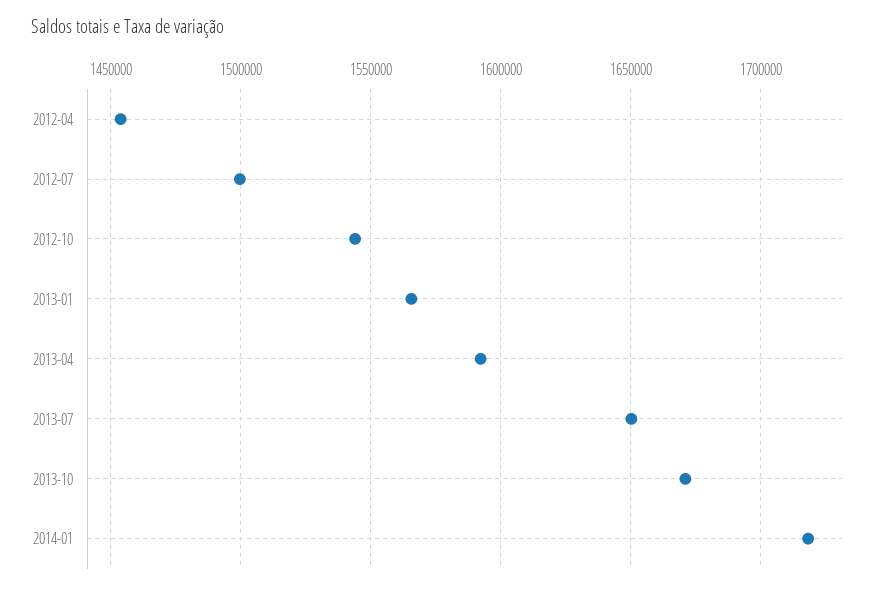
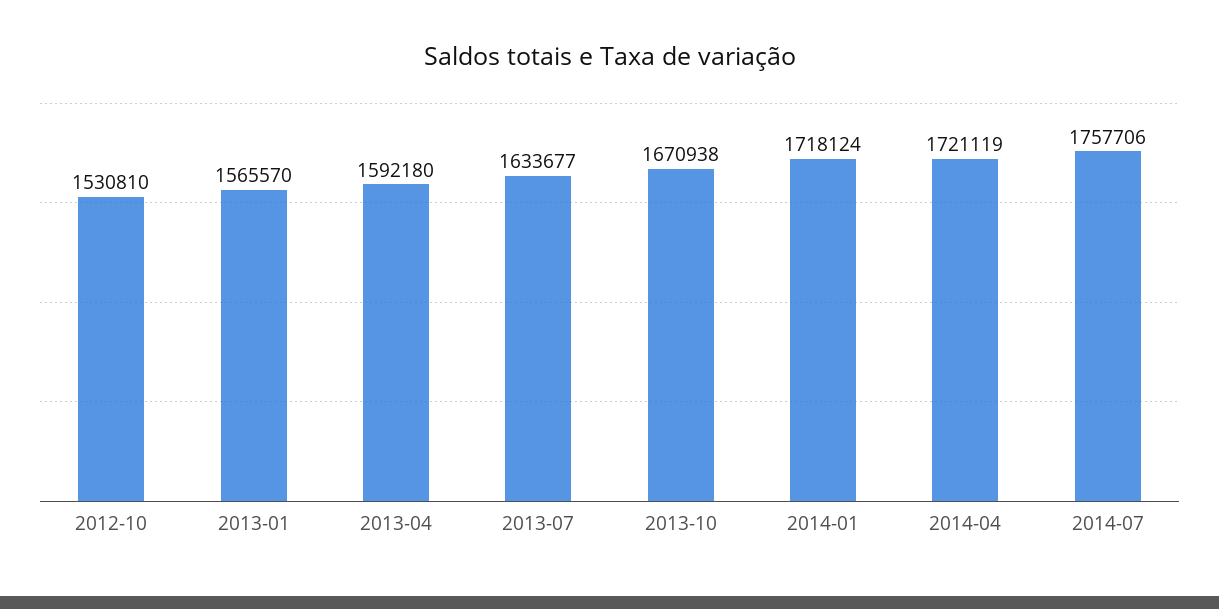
2012-04: 1455000 -> none
2012-07: 1500000 -> none
2012-10: 1545000 -> 1530810
2013-07: 1650000 -> 1633677
2014-04: none -> 1721119
2014-07: none -> 1757706

